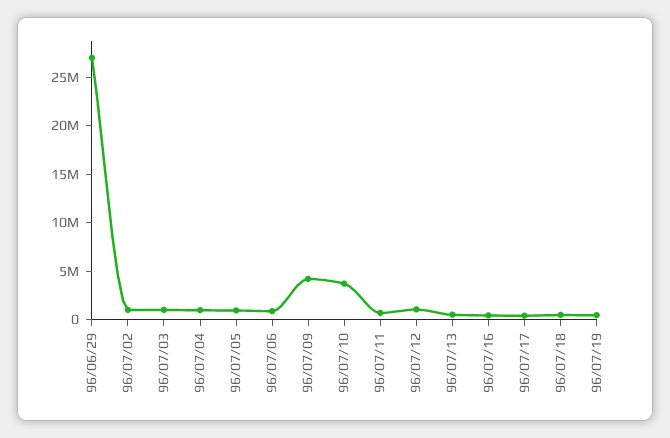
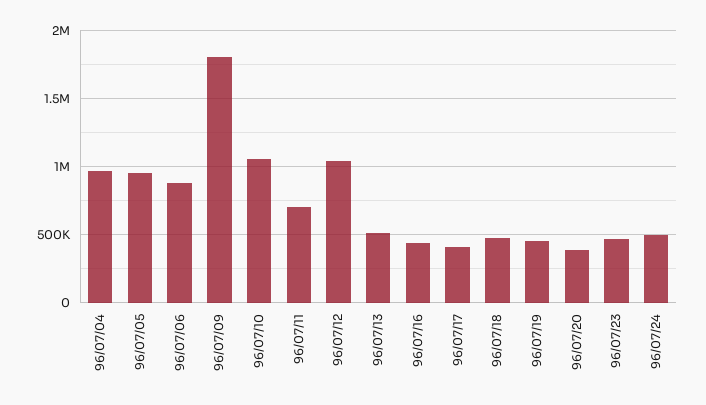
96/06/29: 27000000 -> none
96/07/02: 1000000 -> none
96/07/03: 1000000 -> none
96/07/09: 4000000 -> 1800000
96/07/10: 4000000 -> 1050000
96/07/20: none -> 400000
96/07/23: none -> 450000
96/07/24: none -> 500000

